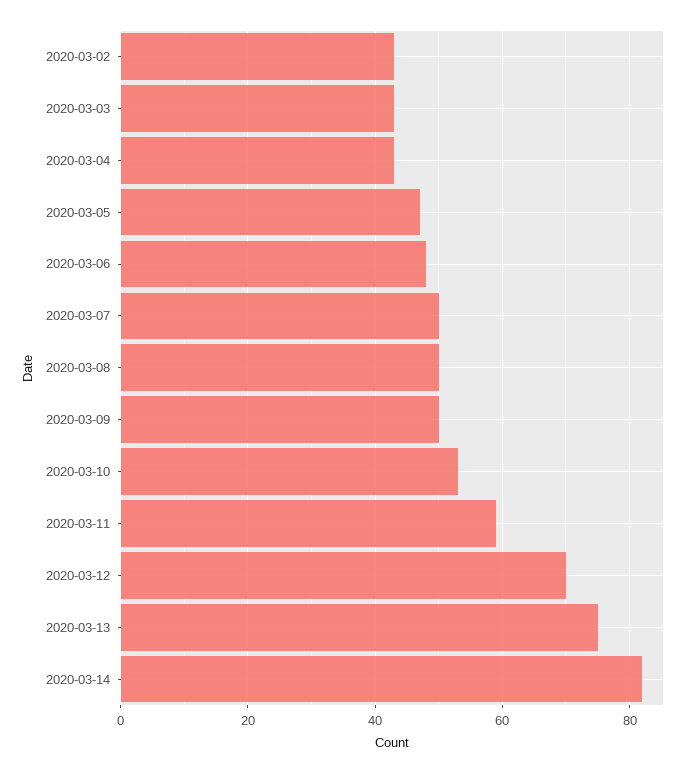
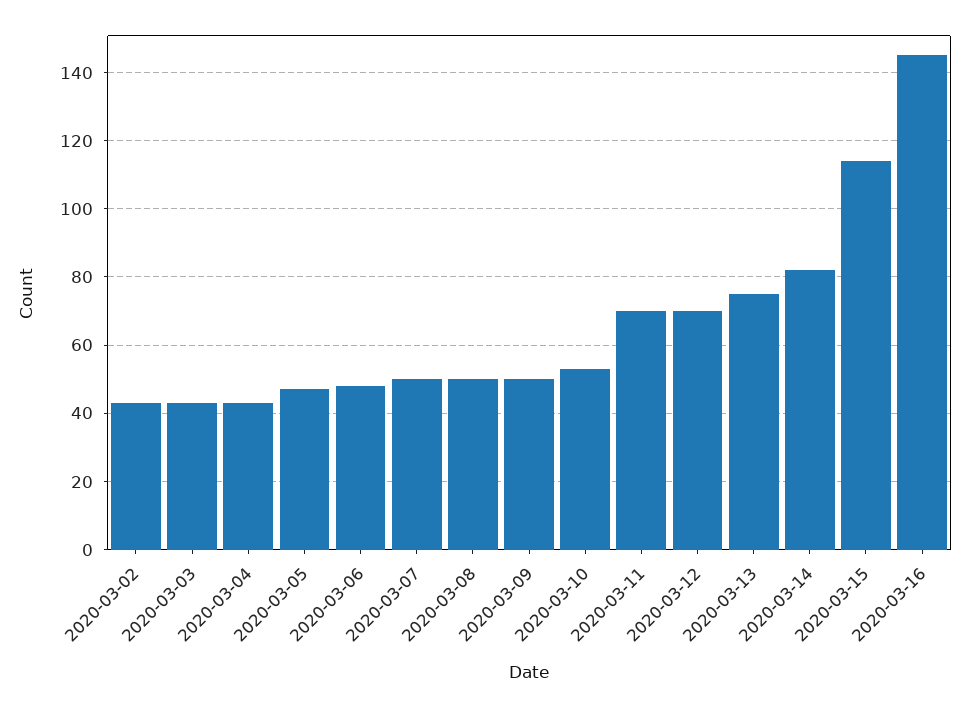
2020-03-11: 60 -> 70
2020-03-15: none -> 115
2020-03-16: none -> 145

